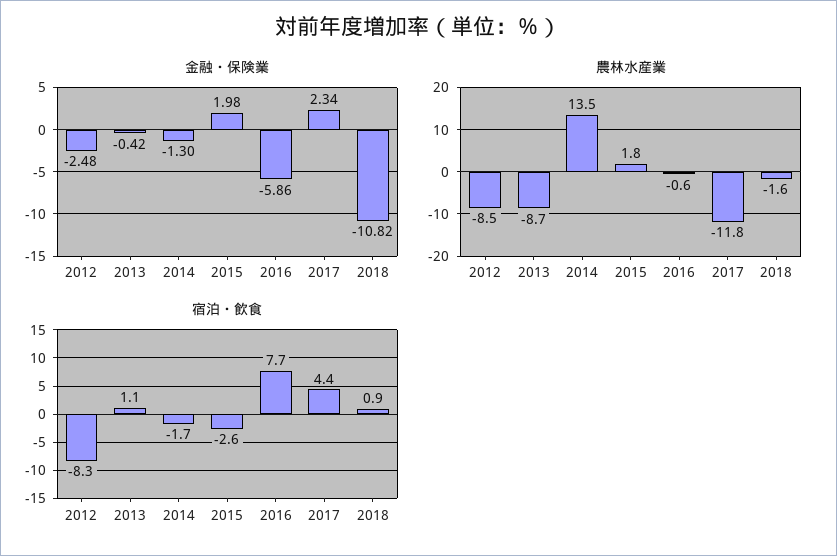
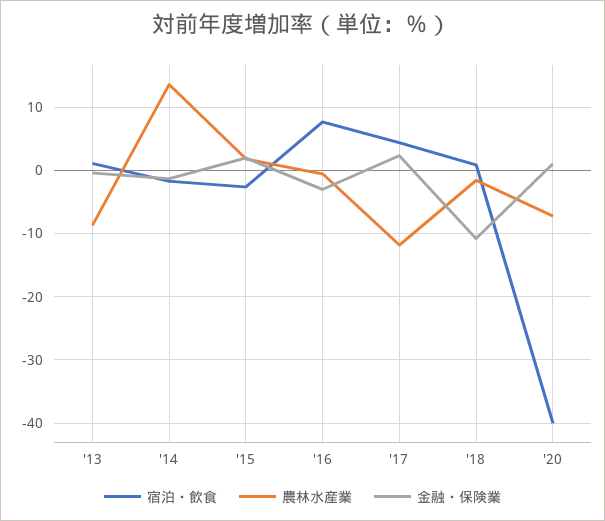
金融・保険業, 2012: -2.48 -> none
金融・保険業, 2016: -5.86 -> -3
農林水産業, 2012: -8.5 -> none
宿泊・飲食, 2012: -8.3 -> none
宿泊・飲食, '20: none -> -40
農林水産業, '20: none -> -7
金融・保険業, '20: none -> 1

